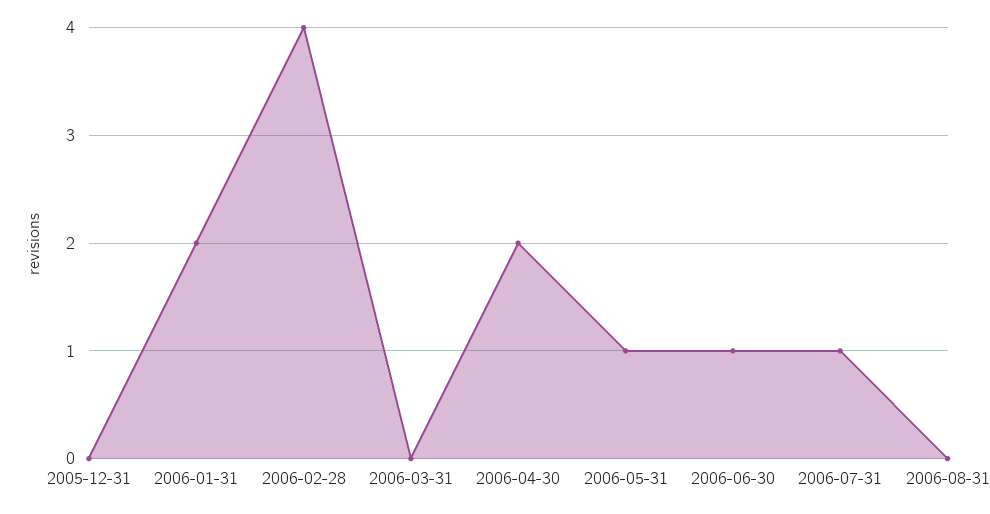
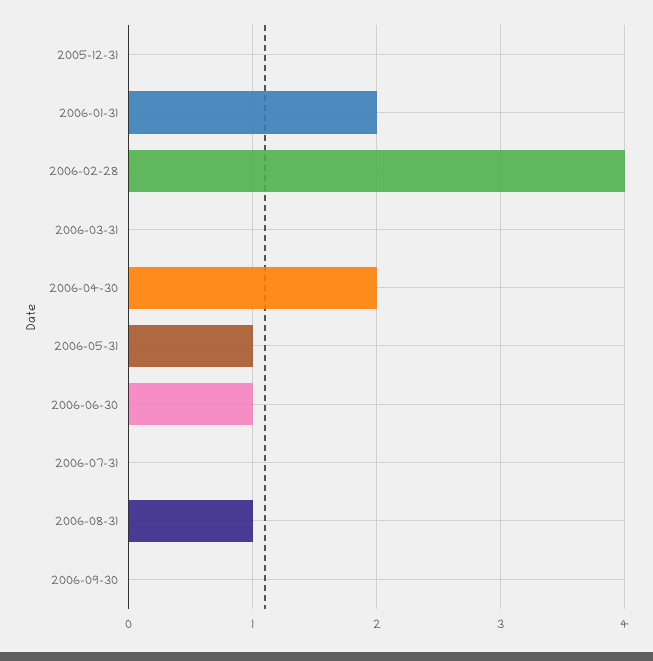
2006-07-31: 1 -> 0
2006-08-31: 0 -> 1
2006-09-30: none -> 0

